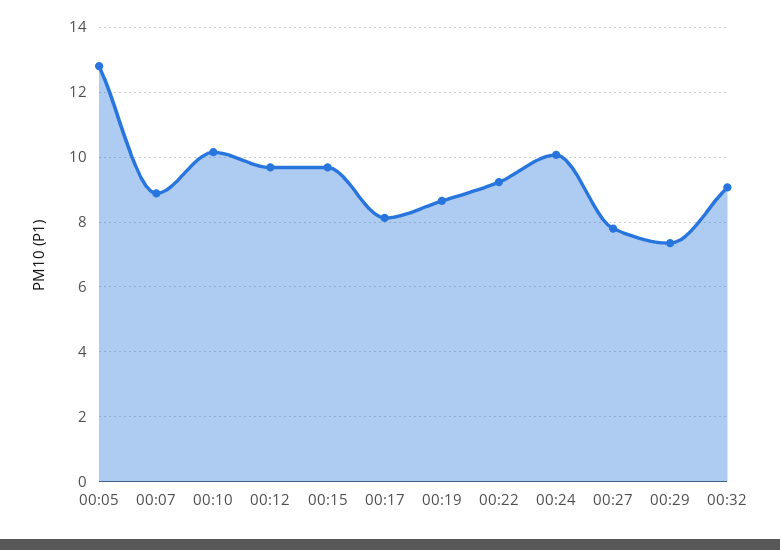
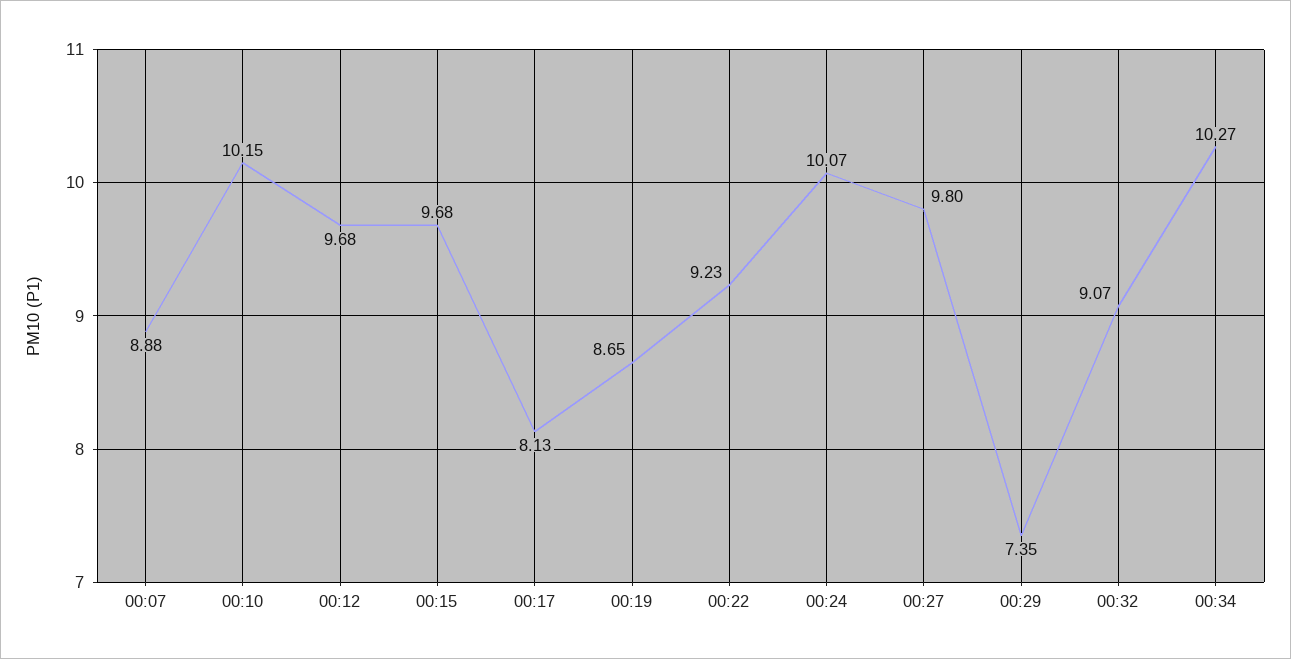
00:05: 12.8 -> none
00:27: 7.8 -> 9.8
00:34: none -> 10.27

